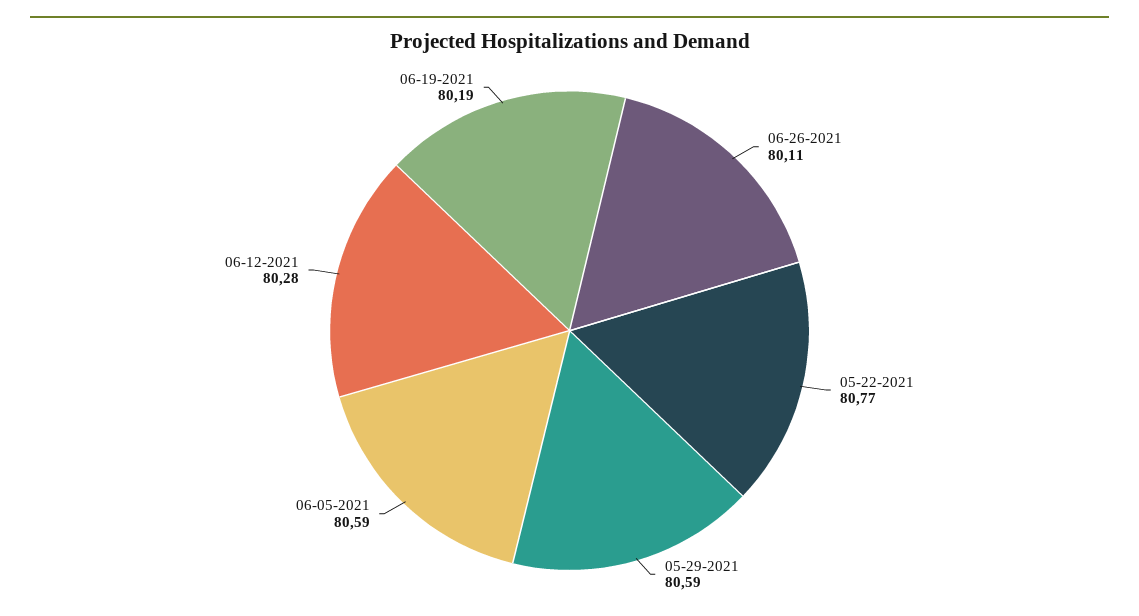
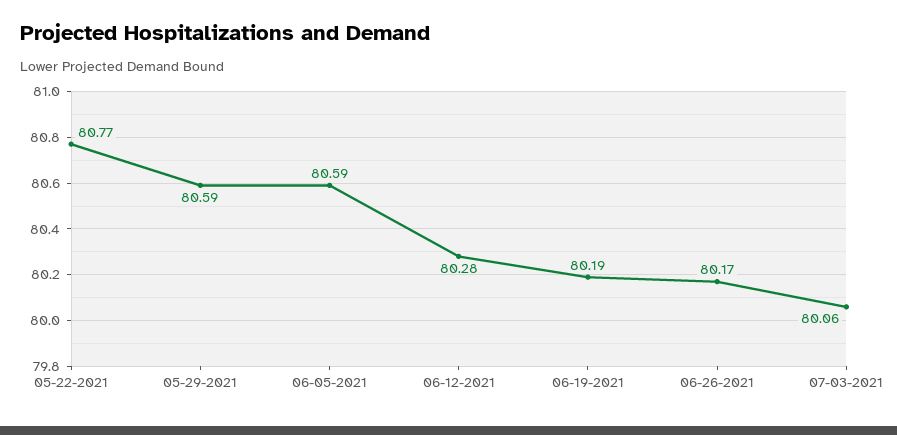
06-26-2021: 80.11 -> 80.17
07-03-2021: none -> 80.06

